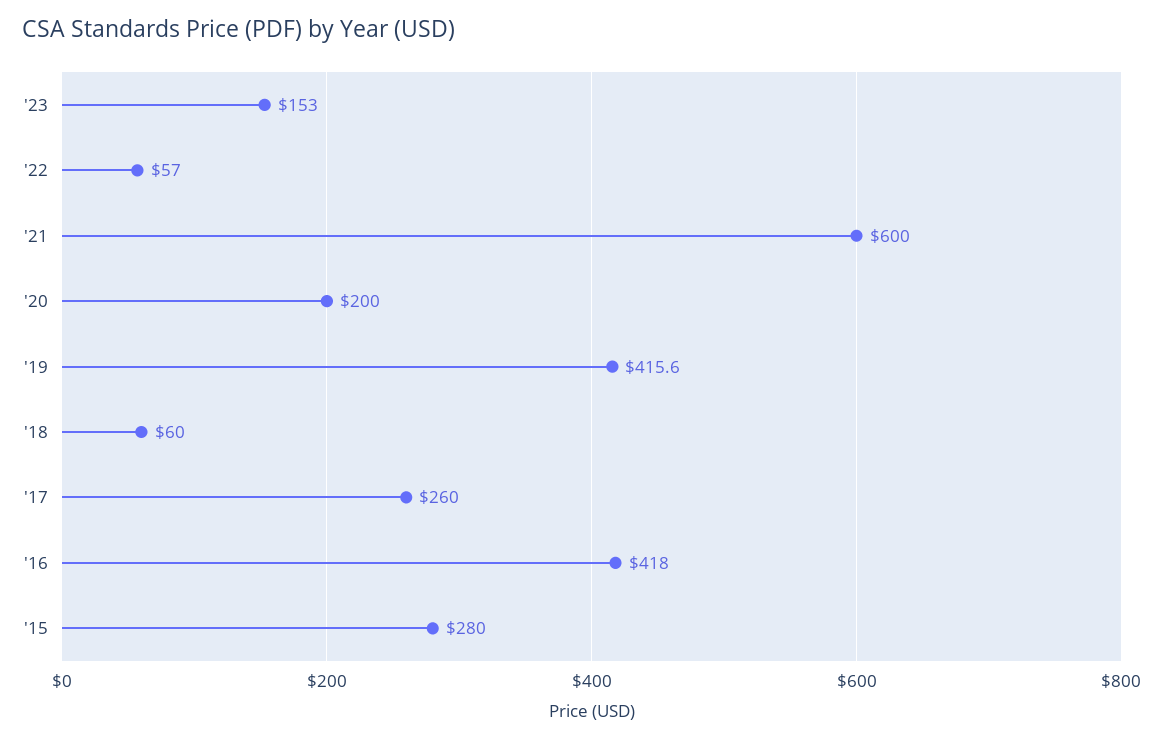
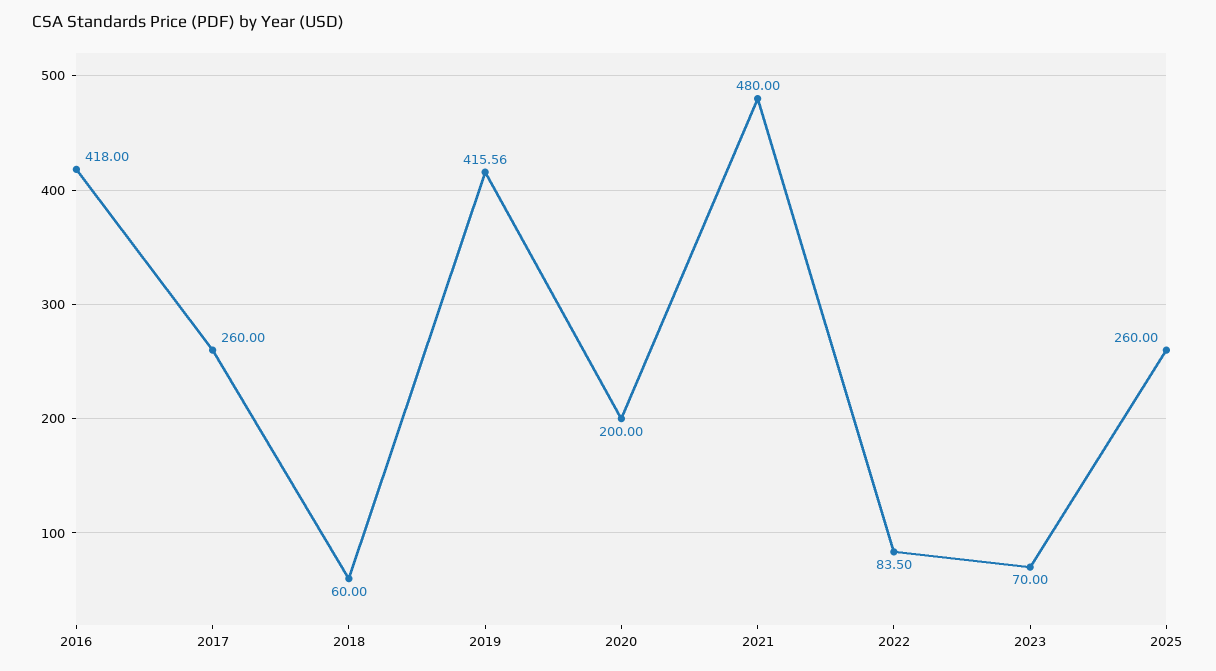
'23: 153 -> 70
'22: 57 -> 83.5
'21: 600 -> 480
'15: 280 -> none
2025: none -> 260

